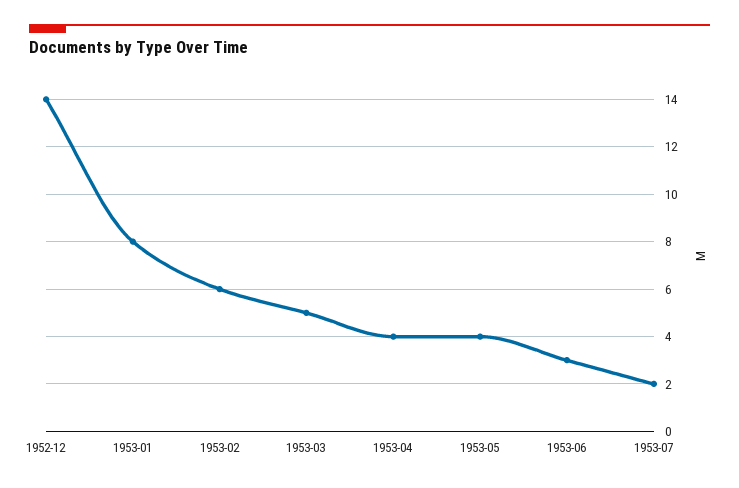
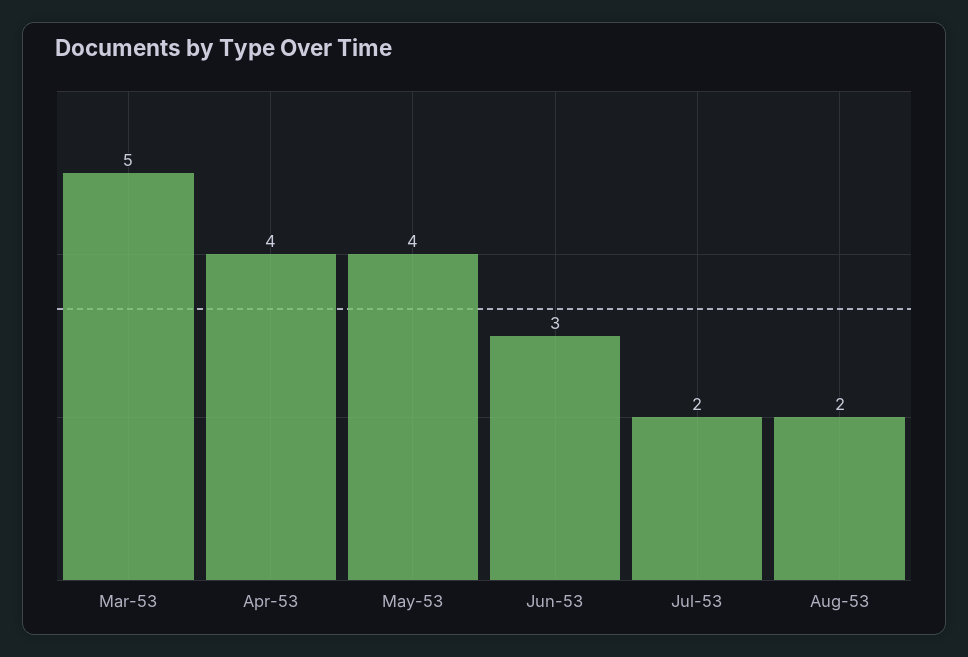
1952-12: 14 -> none
1953-01: 8 -> none
1953-02: 6 -> none
Aug-53: none -> 2

